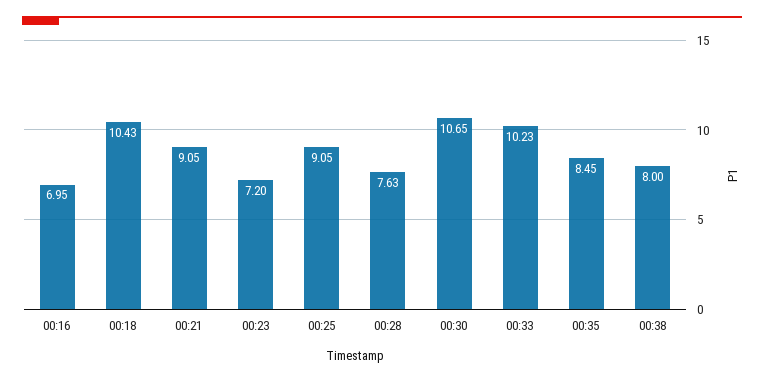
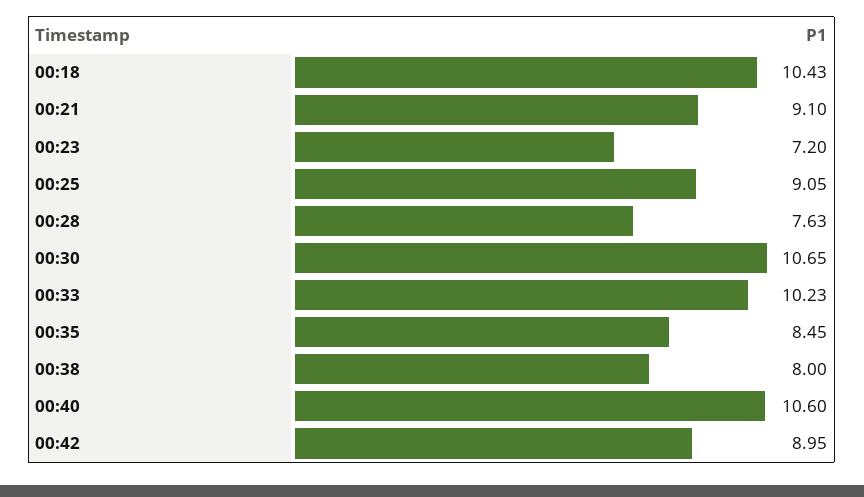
00:16: 6.95 -> none
00:21: 9.05 -> 9.1
00:40: none -> 10.6
00:42: none -> 8.95

